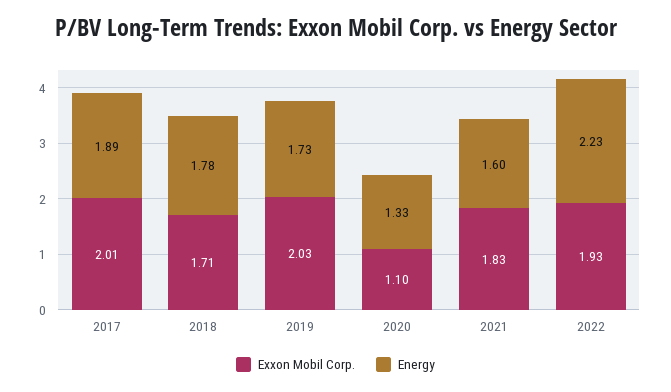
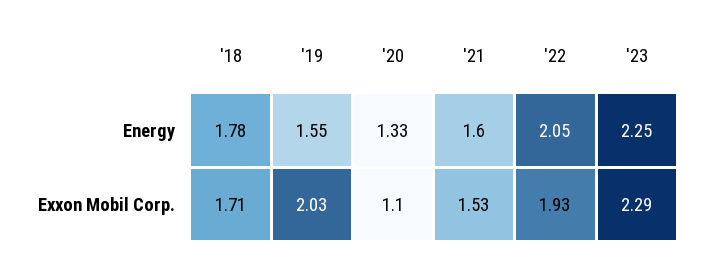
Exxon Mobil Corp., 2017: 2.01 -> none
Energy, 2017: 1.89 -> none
Energy, 2019: 1.73 -> 1.55
Exxon Mobil Corp., 2021: 1.83 -> 1.53
Energy, 2022: 2.23 -> 2.05
Energy, '23: none -> 2.25
Exxon Mobil Corp., '23: none -> 2.29

